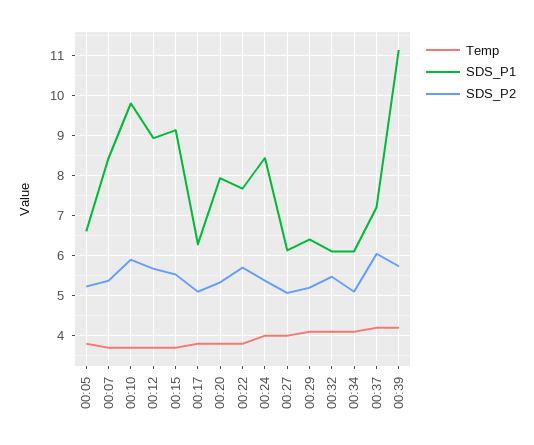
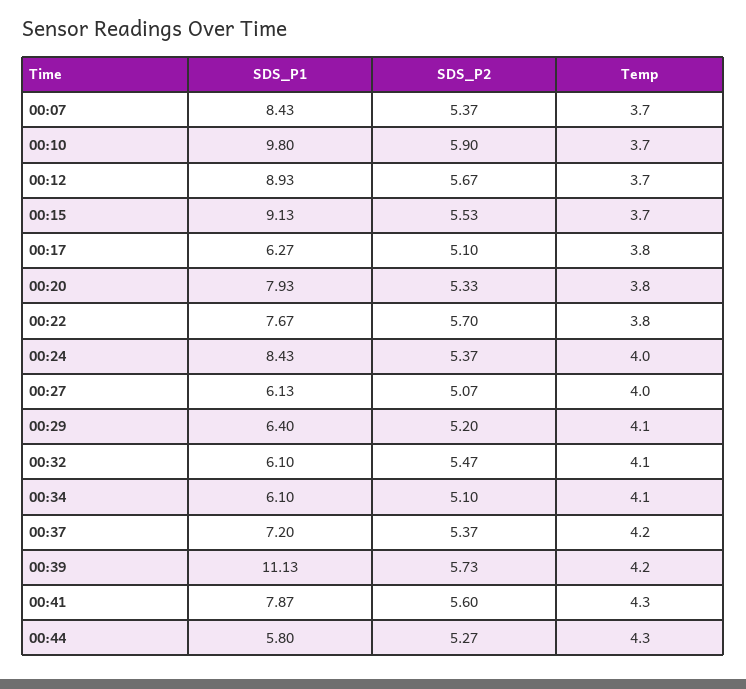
Temp, 00:05: 3.8 -> none
SDS_P1, 00:05: 6.6 -> none
SDS_P2, 00:05: 5.2 -> none
SDS_P2, 00:37: 6 -> 5.37
SDS_P1, 00:41: none -> 7.87
SDS_P2, 00:41: none -> 5.6
Temp, 00:41: none -> 4.3
SDS_P1, 00:44: none -> 5.8
SDS_P2, 00:44: none -> 5.27
Temp, 00:44: none -> 4.3

